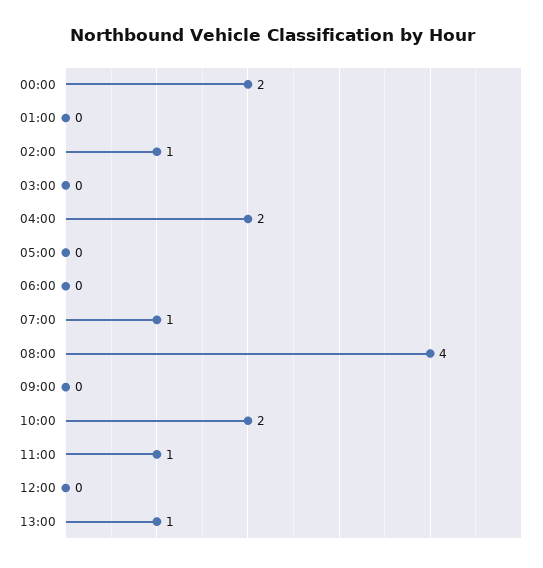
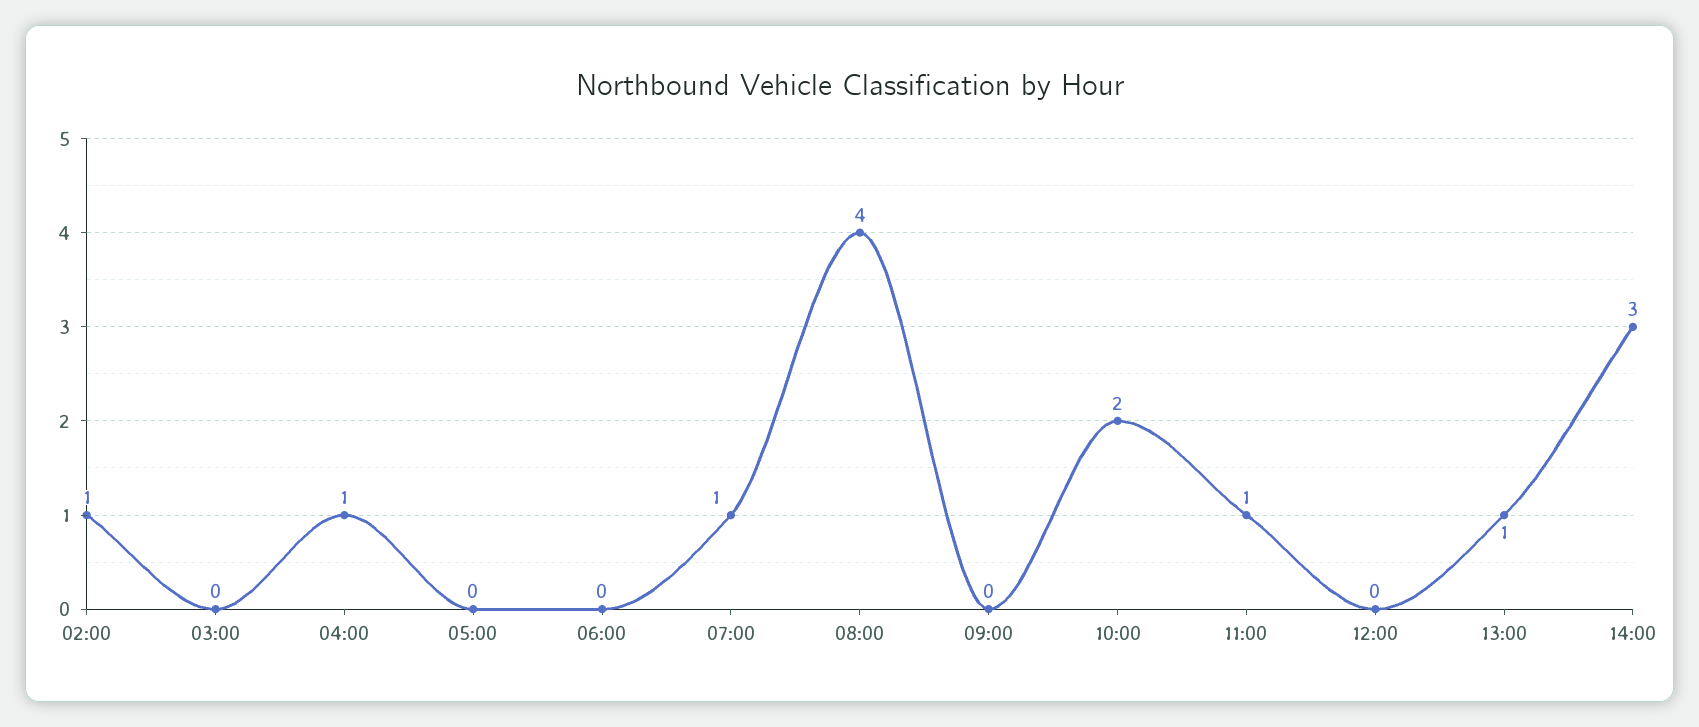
00:00: 2 -> none
01:00: 0 -> none
04:00: 2 -> 1
14:00: none -> 3

